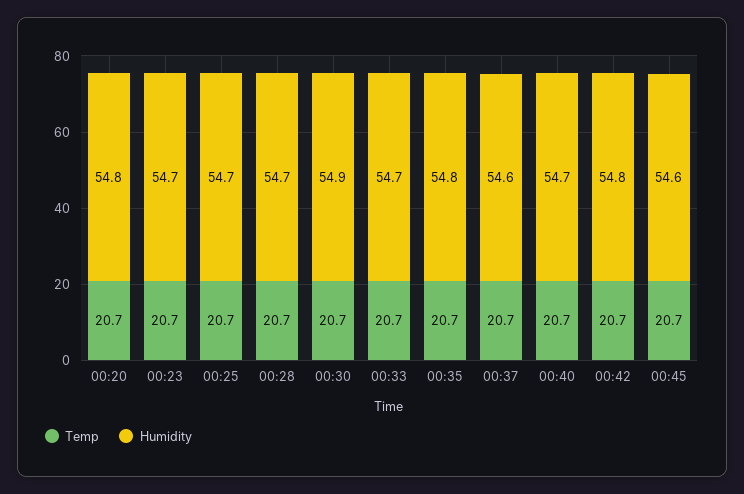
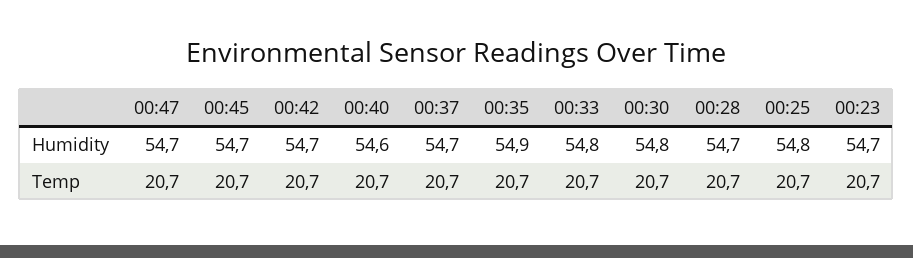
Temp, 00:20: 20.7 -> none
Humidity, 00:20: 54.8 -> none
Humidity, 00:25: 54.7 -> 54.8
Humidity, 00:30: 54.9 -> 54.8
Humidity, 00:33: 54.7 -> 54.8
Humidity, 00:35: 54.8 -> 54.9
Humidity, 00:37: 54.6 -> 54.7
Humidity, 00:40: 54.7 -> 54.6
Humidity, 00:42: 54.8 -> 54.7
Humidity, 00:45: 54.6 -> 54.7
Humidity, 00:47: none -> 54.7
Temp, 00:47: none -> 20.7

